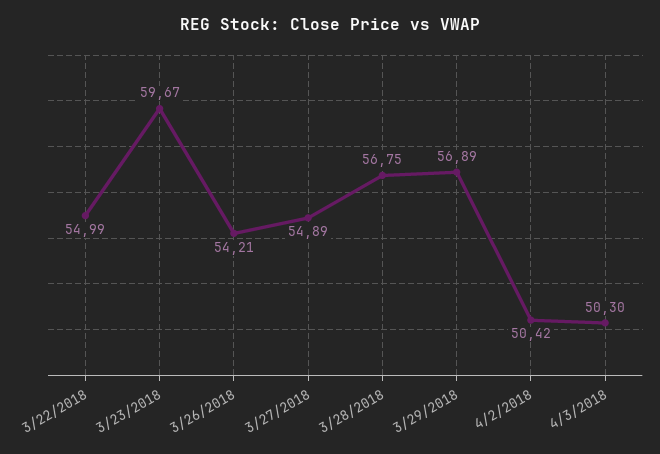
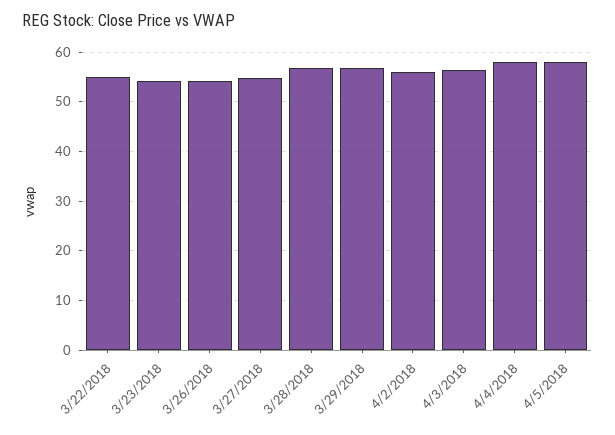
3/23/2018: 59.67 -> 54
4/2/2018: 50.42 -> 56
4/3/2018: 50.3 -> 56
4/4/2018: none -> 58
4/5/2018: none -> 58

